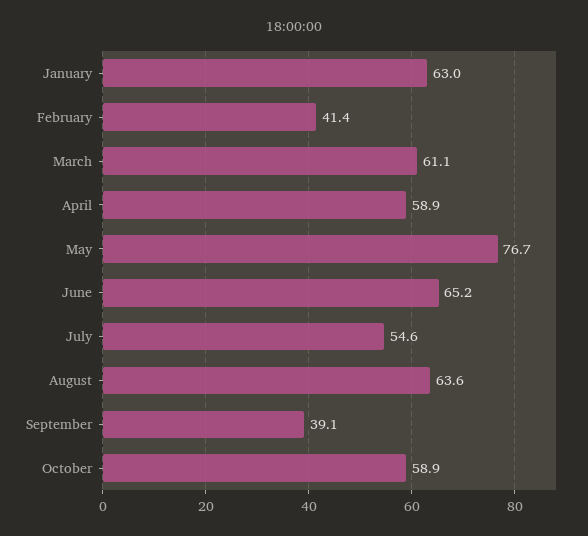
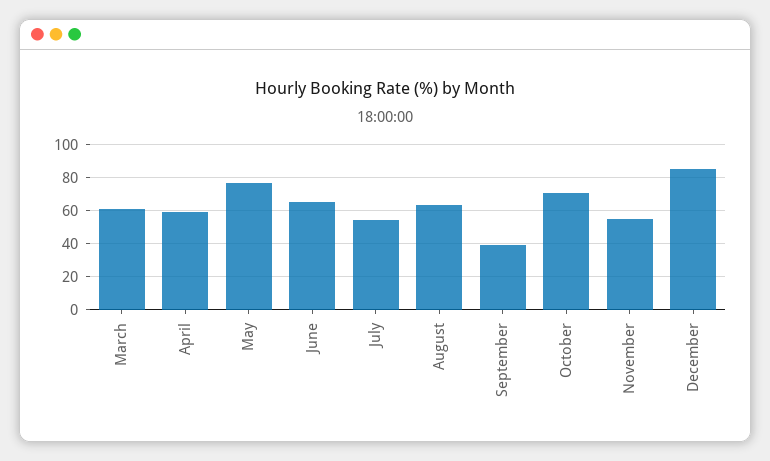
January: 63 -> none
February: 41.4 -> none
October: 58.9 -> 70
November: none -> 55
December: none -> 85

